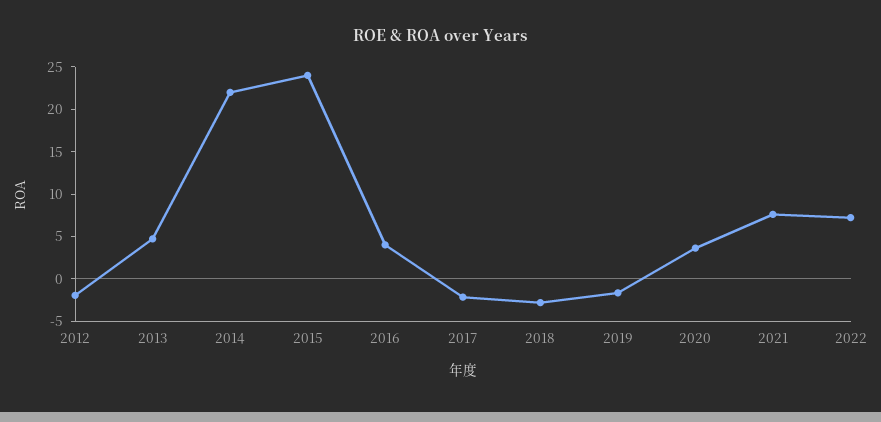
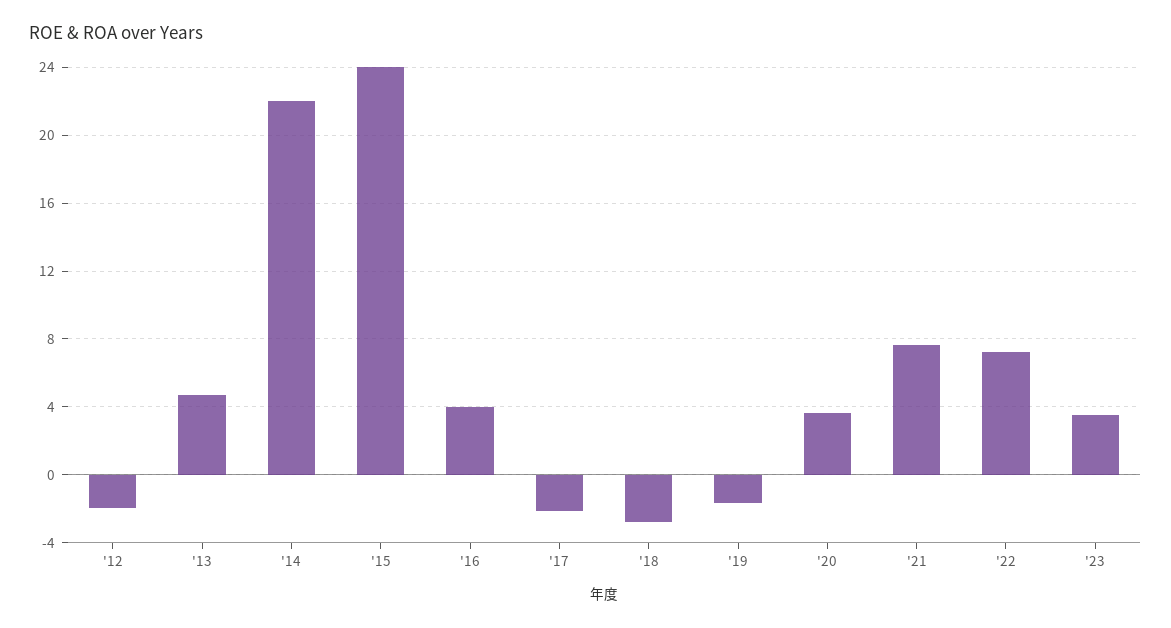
'23: none -> 3.5

